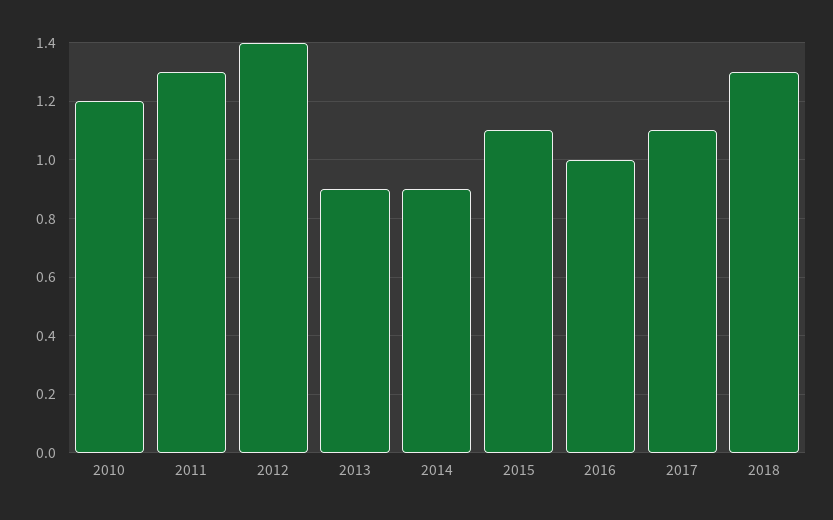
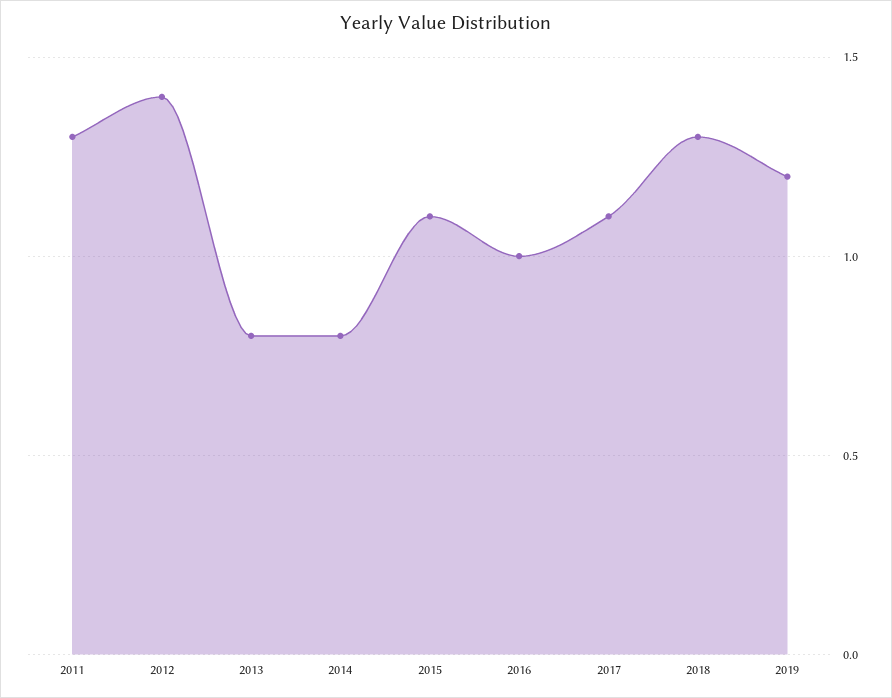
2010: 1.2 -> none
2013: 0.9 -> 0.8
2014: 0.9 -> 0.8
2019: none -> 1.2

